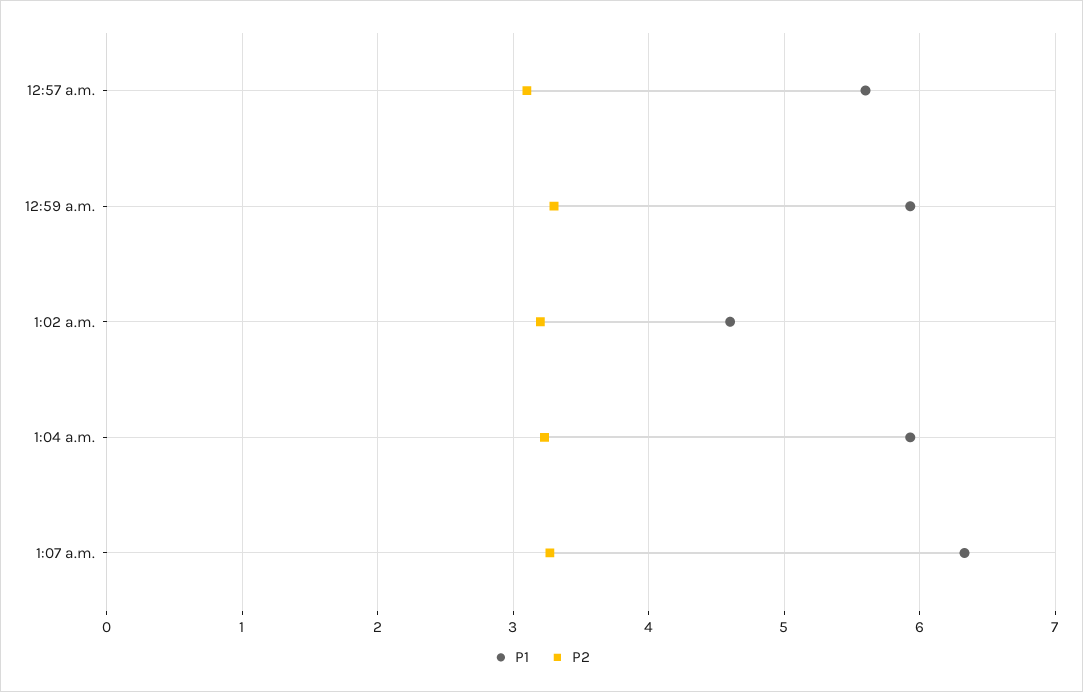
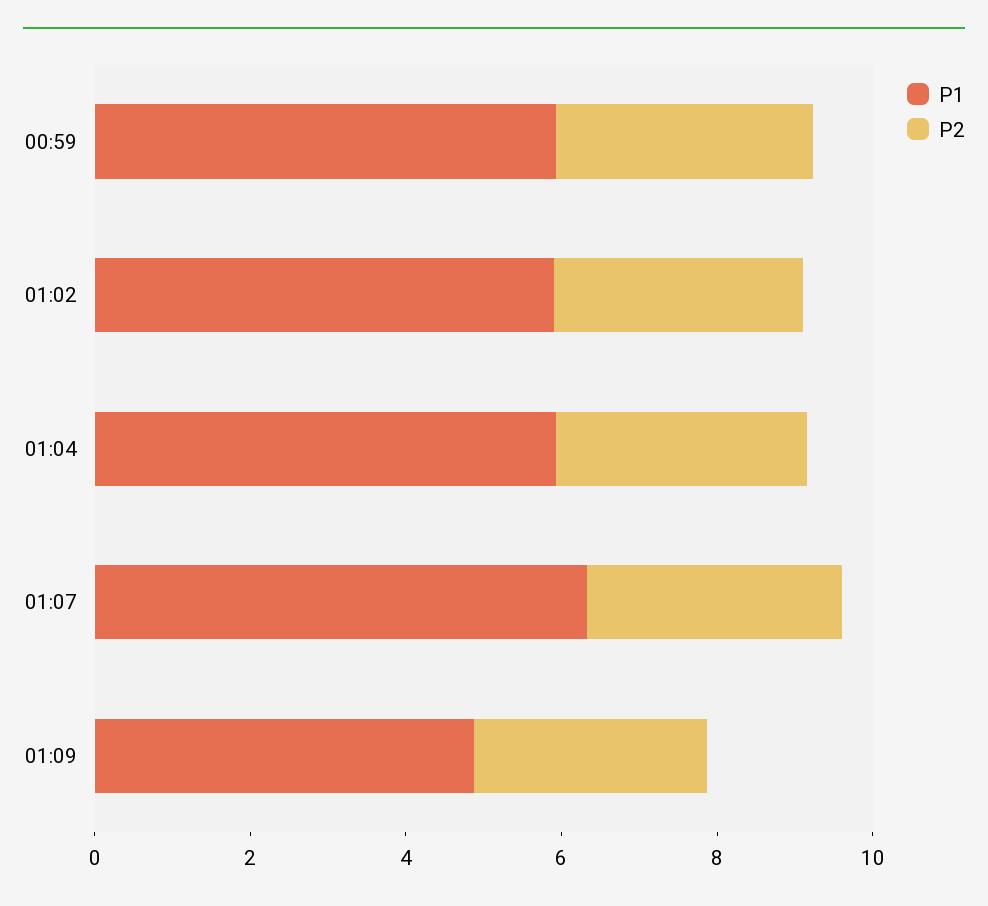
P1, 12:57 a.m.: 5.6 -> none
P2, 12:57 a.m.: 3.1 -> none
P1, 1:02 a.m.: 4.6 -> 6
P1, 01:09: none -> 5
P2, 01:09: none -> 3

